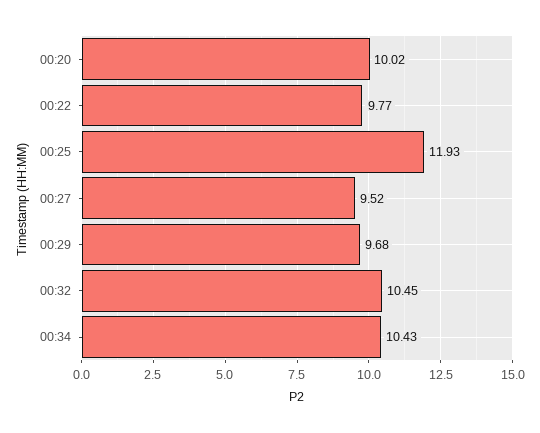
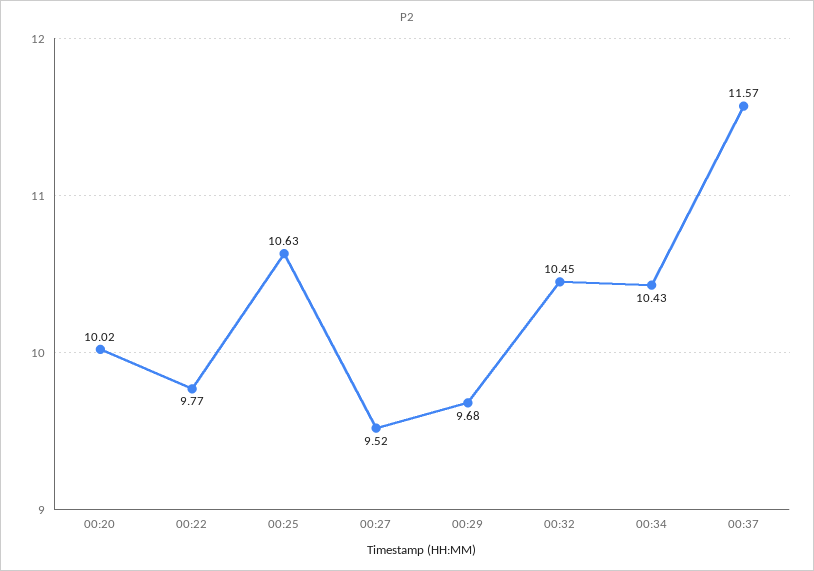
00:25: 11.93 -> 10.63
00:37: none -> 11.57

